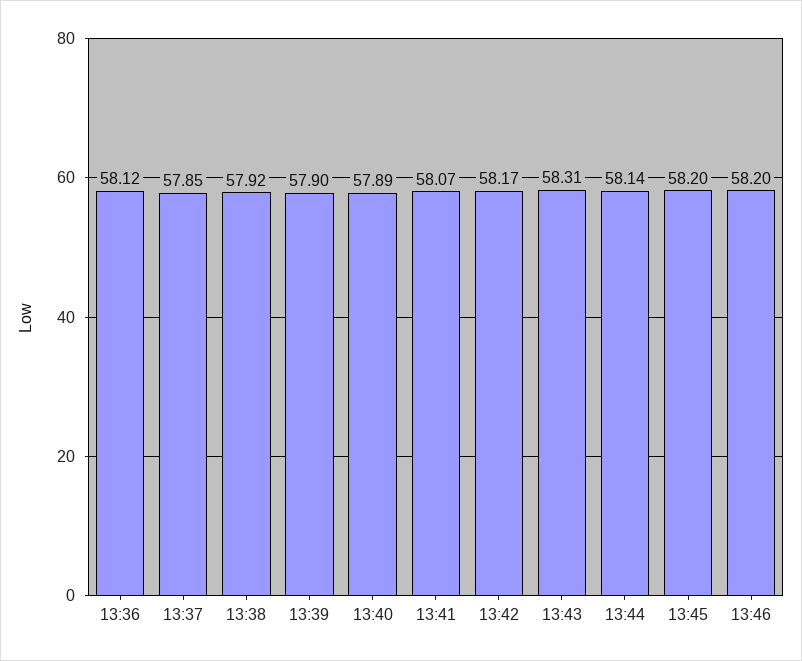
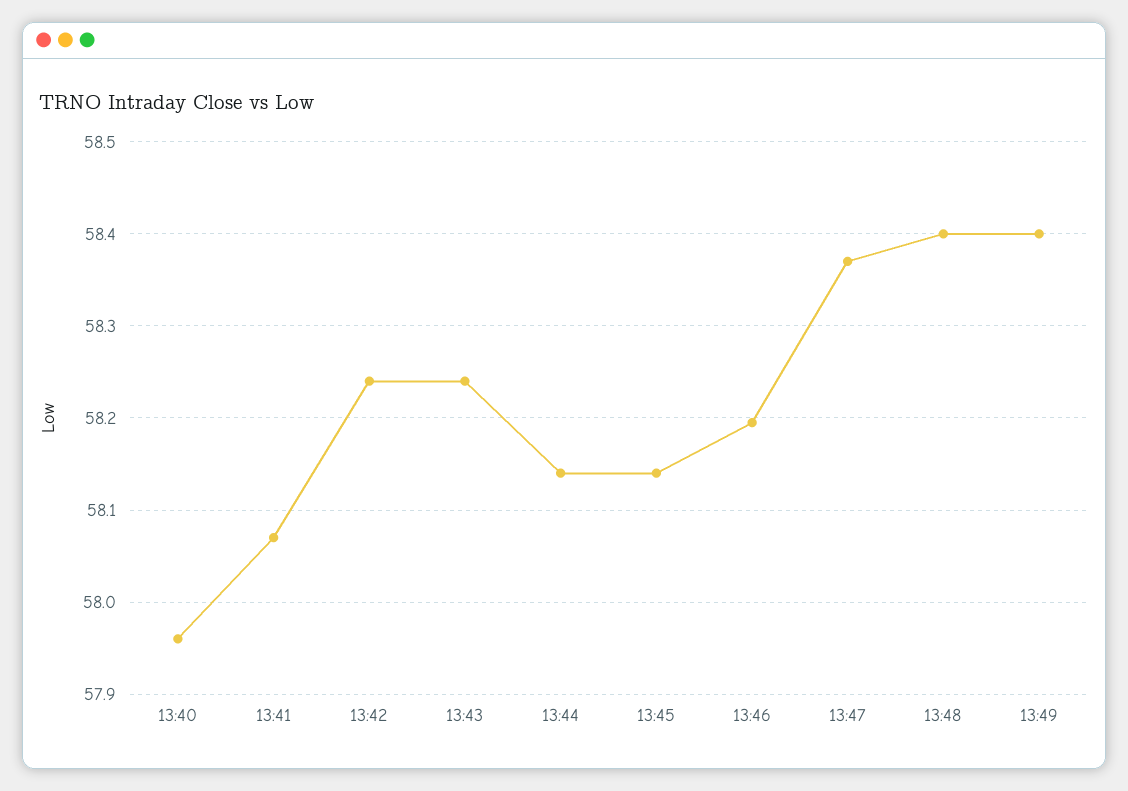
13:36: 58.12 -> none
13:37: 57.85 -> none
13:38: 57.92 -> none
13:39: 57.9 -> none
13:40: 57.89 -> 57.96
13:42: 58.17 -> 58.24
13:43: 58.31 -> 58.24
13:45: 58.2 -> 58.14
13:47: none -> 58.37
13:48: none -> 58.4
13:49: none -> 58.4

